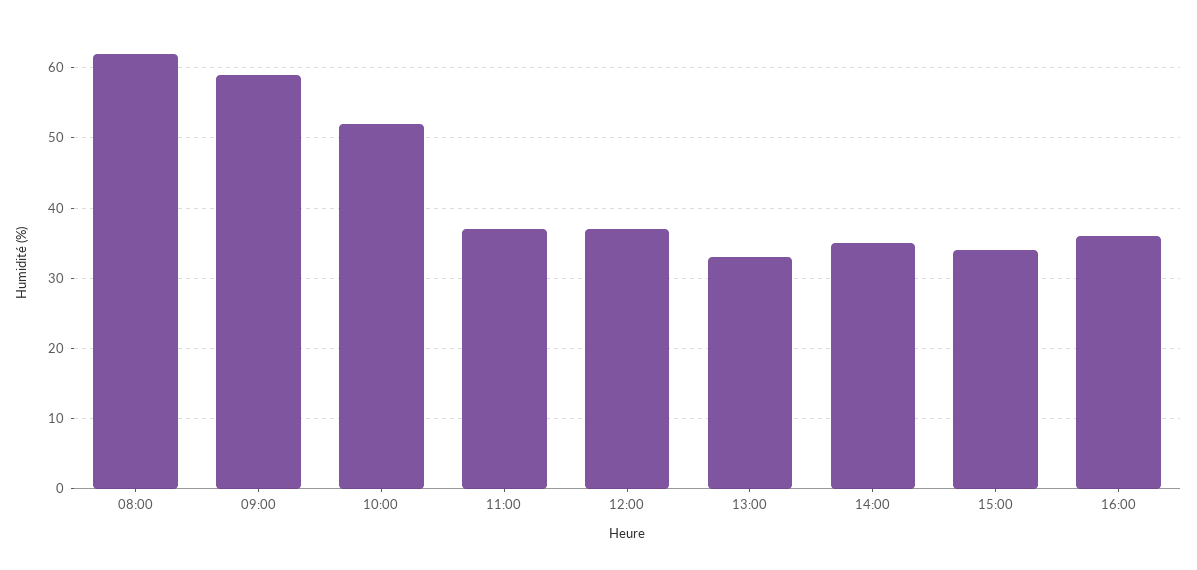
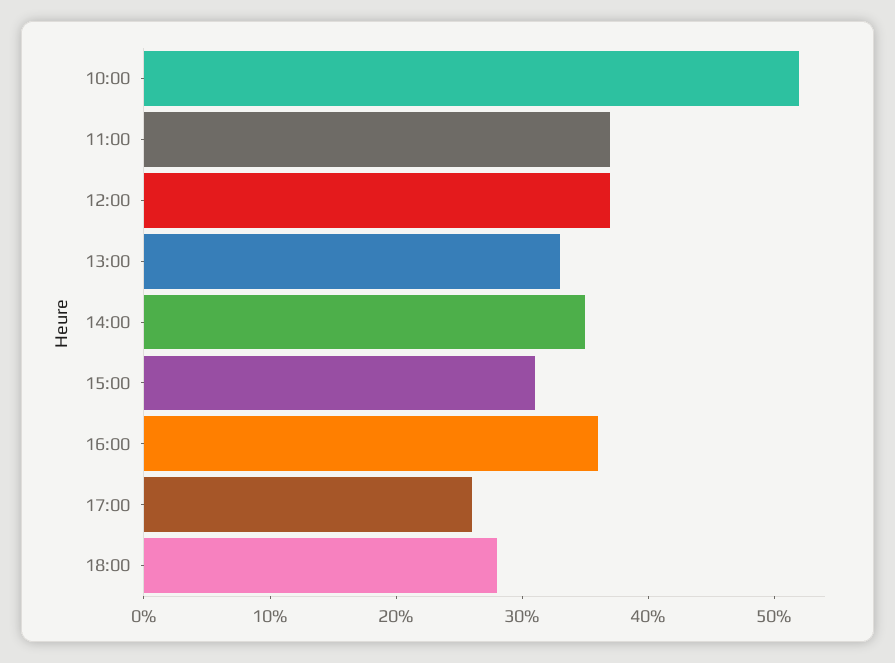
08:00: 62 -> none
09:00: 59 -> none
15:00: 34 -> 31
17:00: none -> 26
18:00: none -> 28

